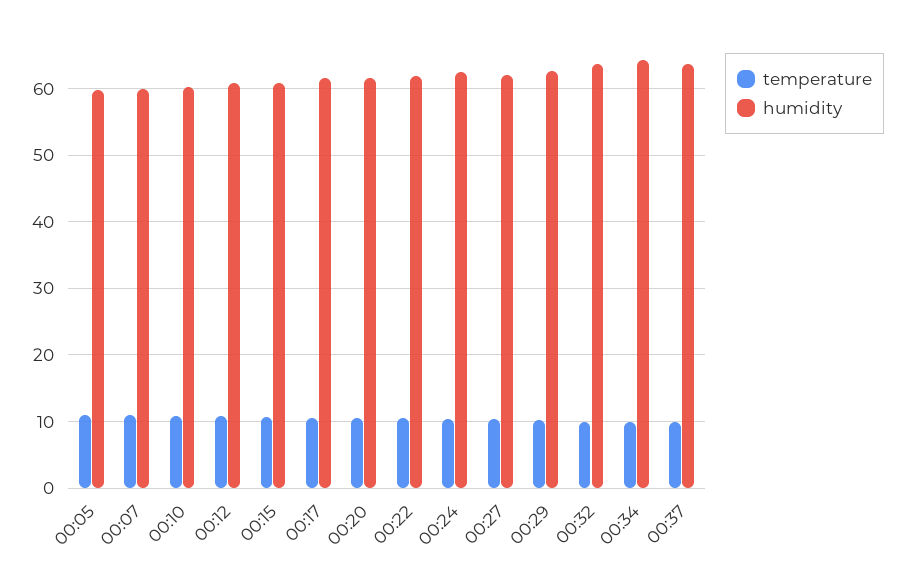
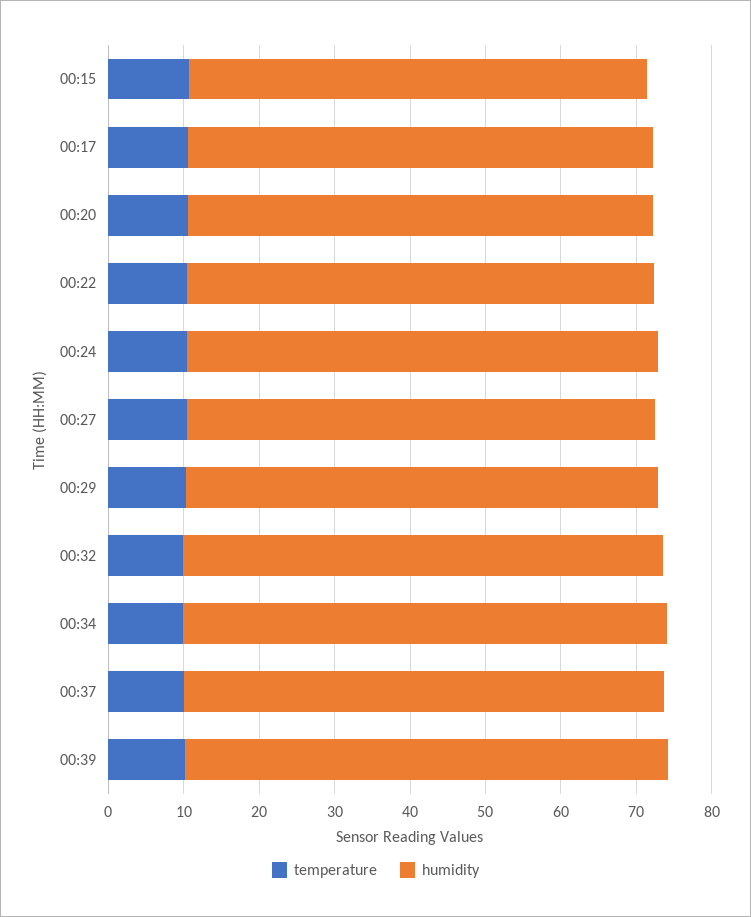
temperature, 00:05: 11 -> none
humidity, 00:05: 60 -> none
temperature, 00:07: 11 -> none
humidity, 00:07: 60 -> none
temperature, 00:10: 11 -> none
humidity, 00:10: 60 -> none
temperature, 00:12: 11 -> none
humidity, 00:12: 61 -> none
temperature, 00:39: none -> 10
humidity, 00:39: none -> 64

